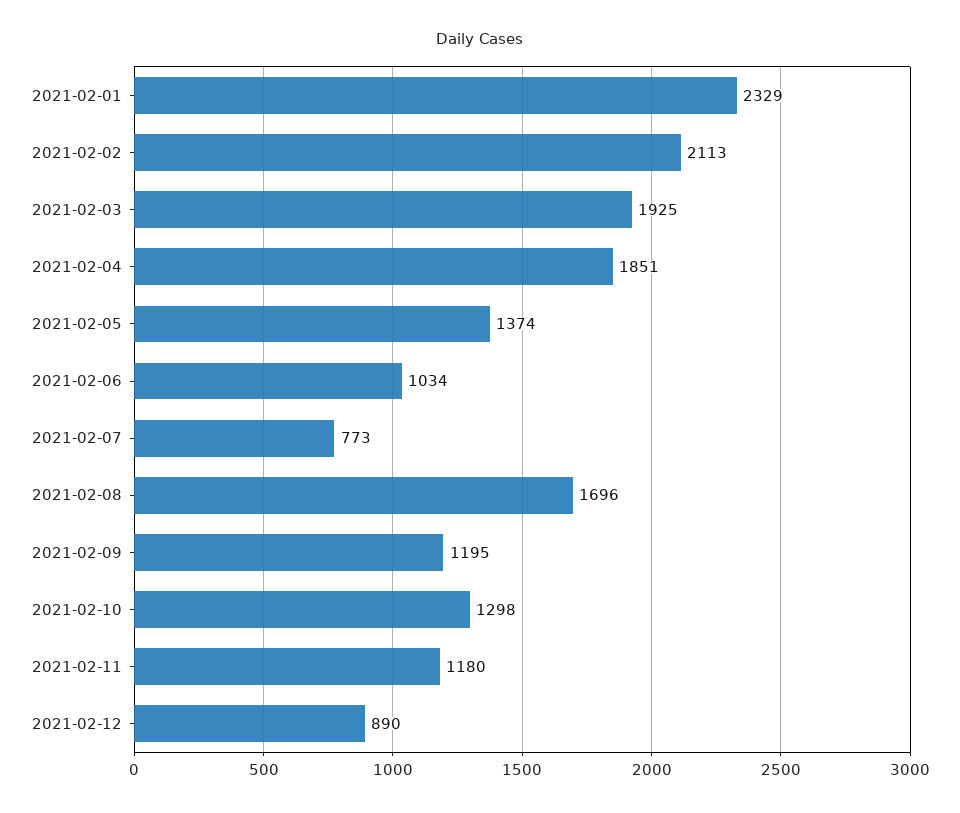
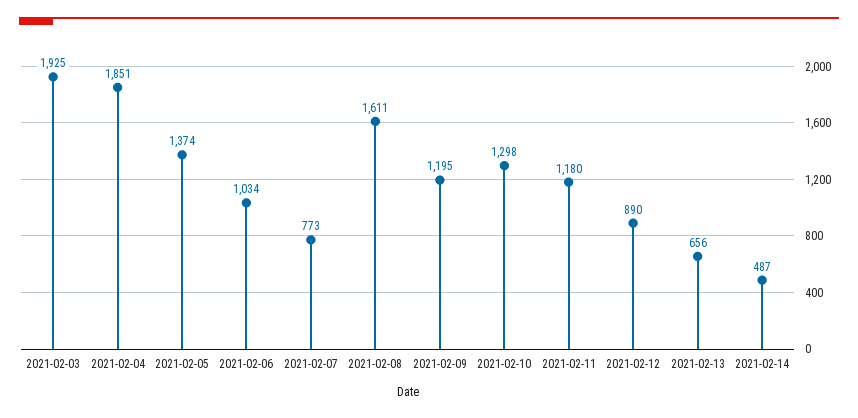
2021-02-01: 2329 -> none
2021-02-02: 2113 -> none
2021-02-08: 1696 -> 1611
2021-02-13: none -> 656
2021-02-14: none -> 487

